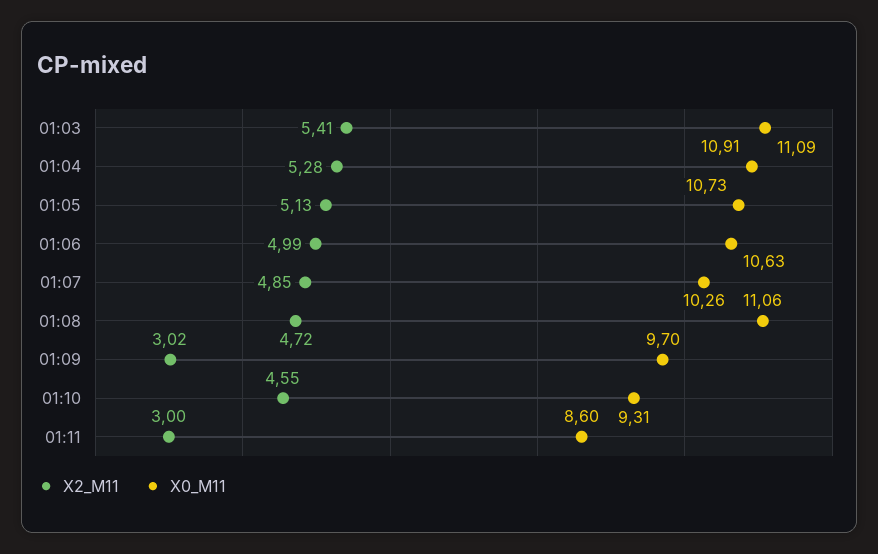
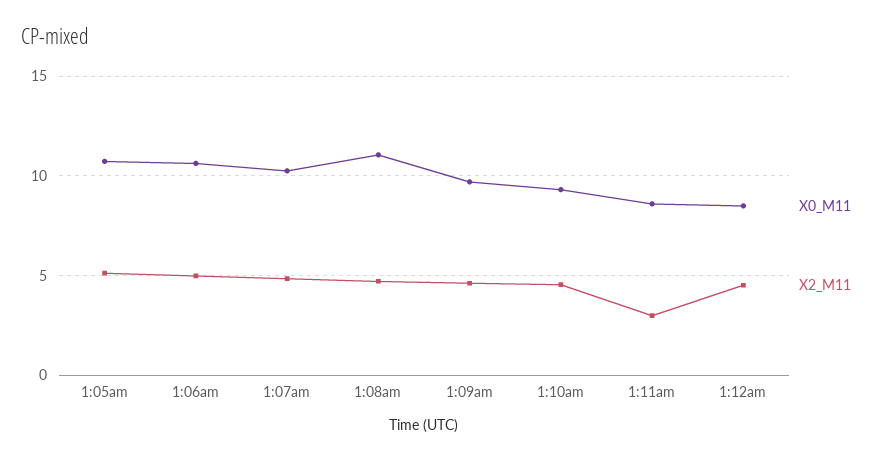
X2_M11, 01:03: 5.41 -> none
X0_M11, 01:03: 11.09 -> none
X2_M11, 01:04: 5.28 -> none
X0_M11, 01:04: 10.91 -> none
X2_M11, 01:09: 3.02 -> 4.5
X0_M11, 1:12am: none -> 8.5
X2_M11, 1:12am: none -> 4.5

